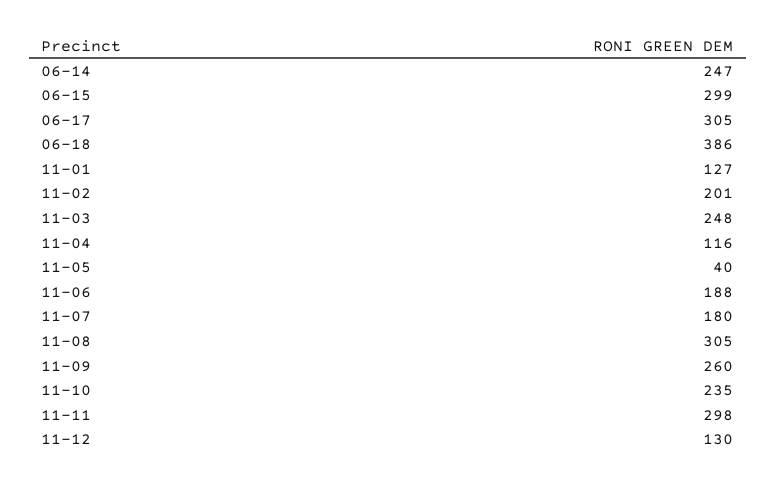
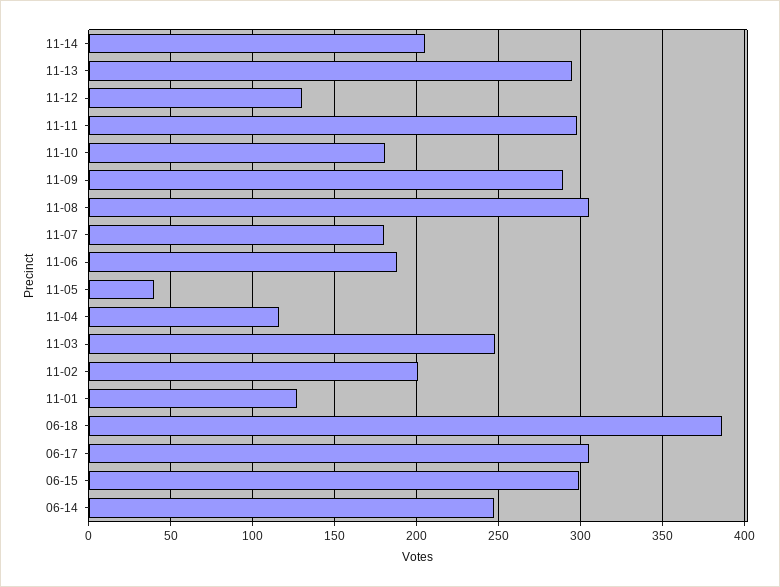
11-09: 260 -> 290
11-10: 235 -> 180
11-14: none -> 205
11-13: none -> 295

